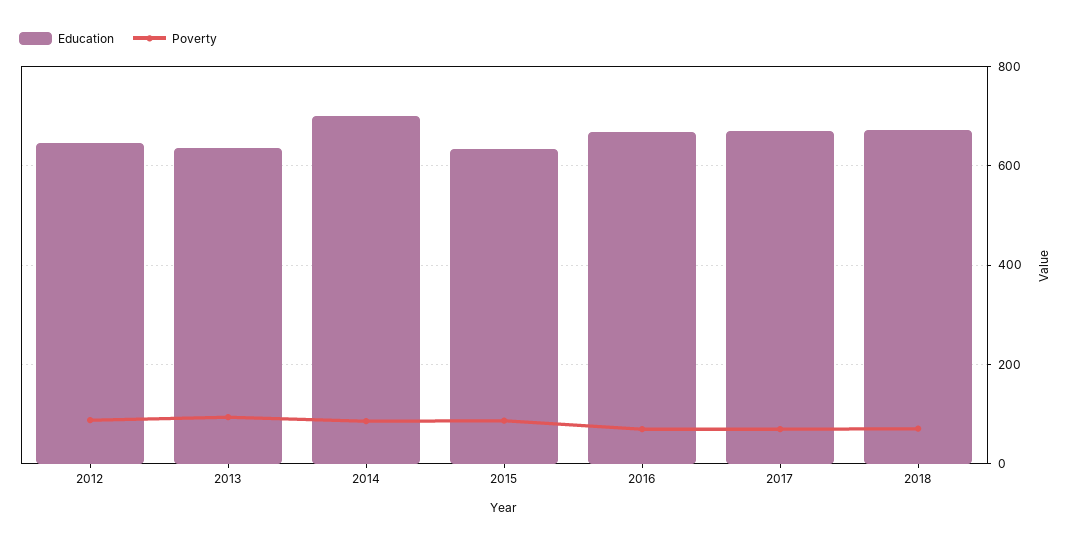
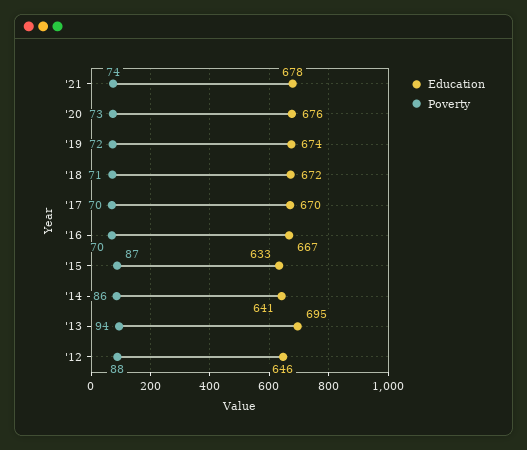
Education, 2013: 640 -> 695
Education, 2014: 700 -> 641
Education, '21: none -> 678
Poverty, '21: none -> 74
Education, '20: none -> 676
Poverty, '20: none -> 73
Education, '19: none -> 674
Poverty, '19: none -> 72

